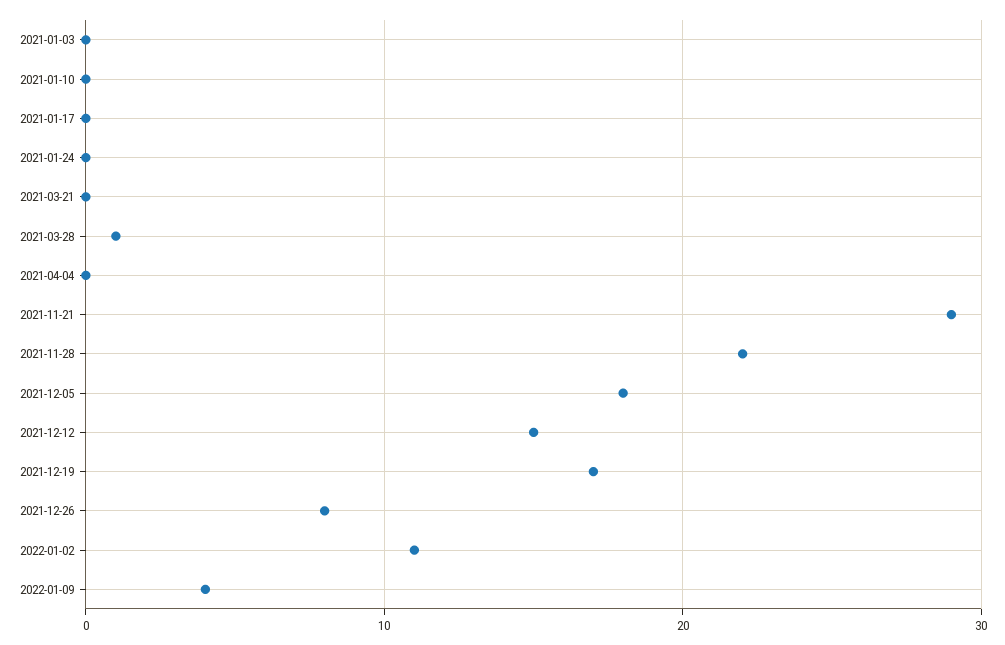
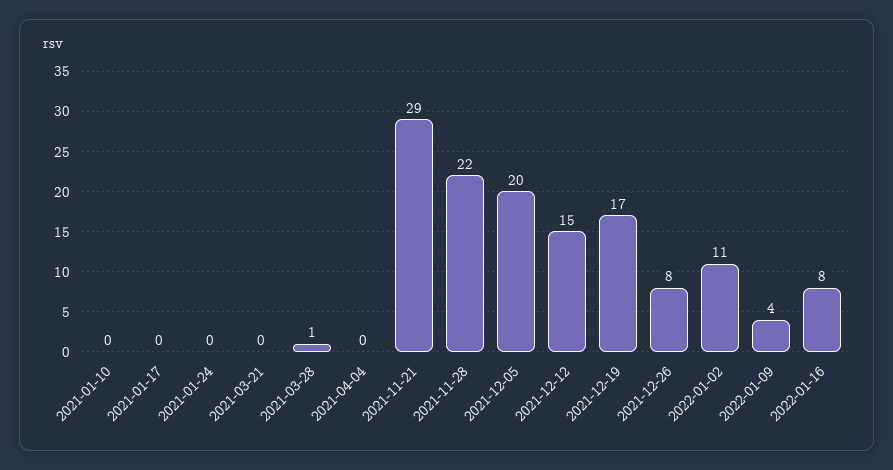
2021-01-03: 0 -> none
2021-12-05: 18 -> 20
2022-01-16: none -> 8

